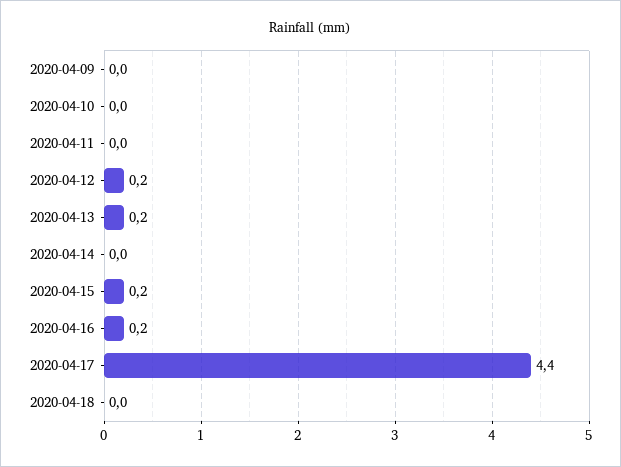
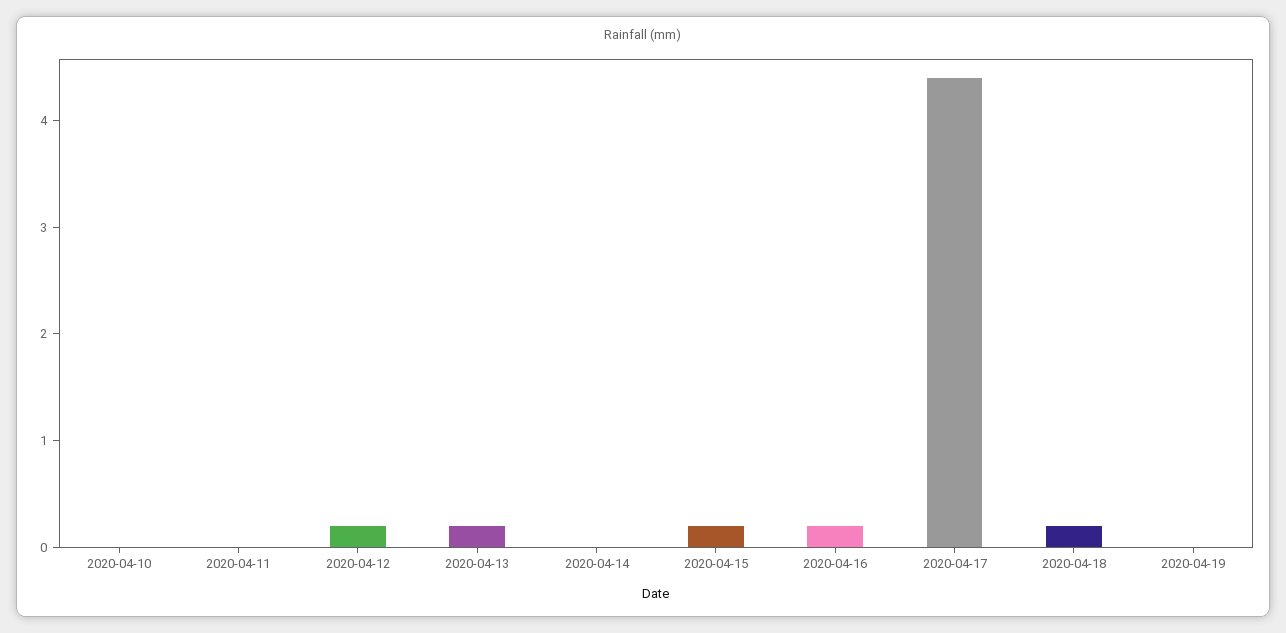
2020-04-09: 0 -> none
2020-04-18: 0 -> 0.2
2020-04-19: none -> 0

